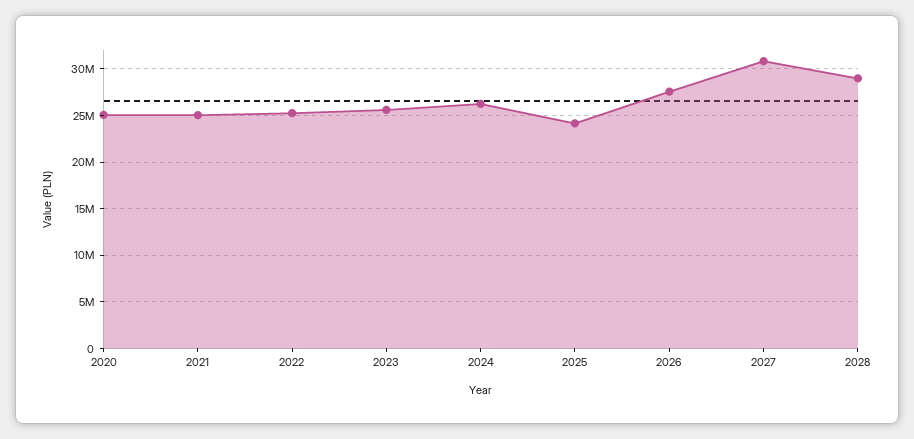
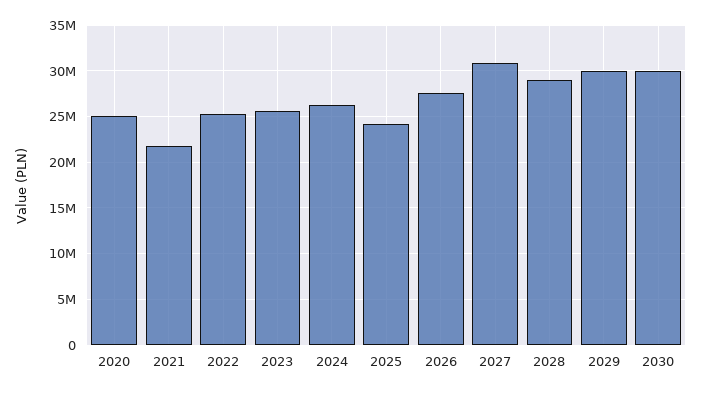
2021: 25000000 -> 22000000
2029: none -> 30000000
2030: none -> 30000000

